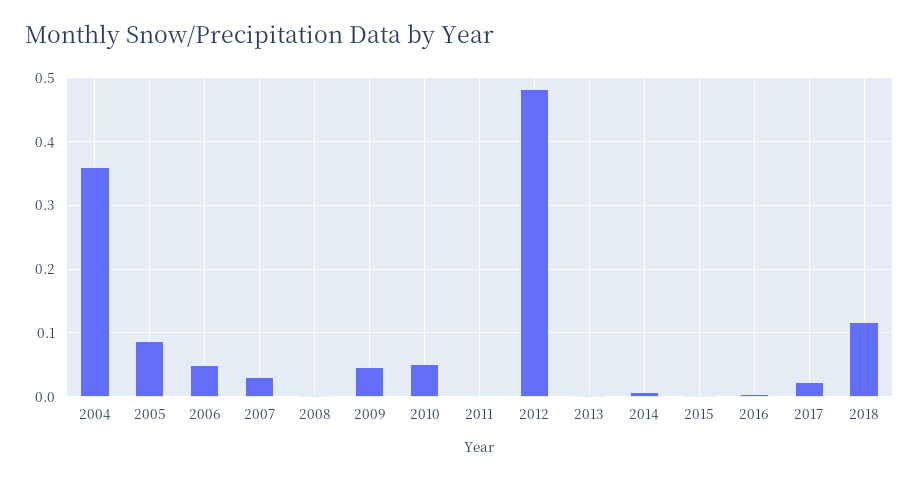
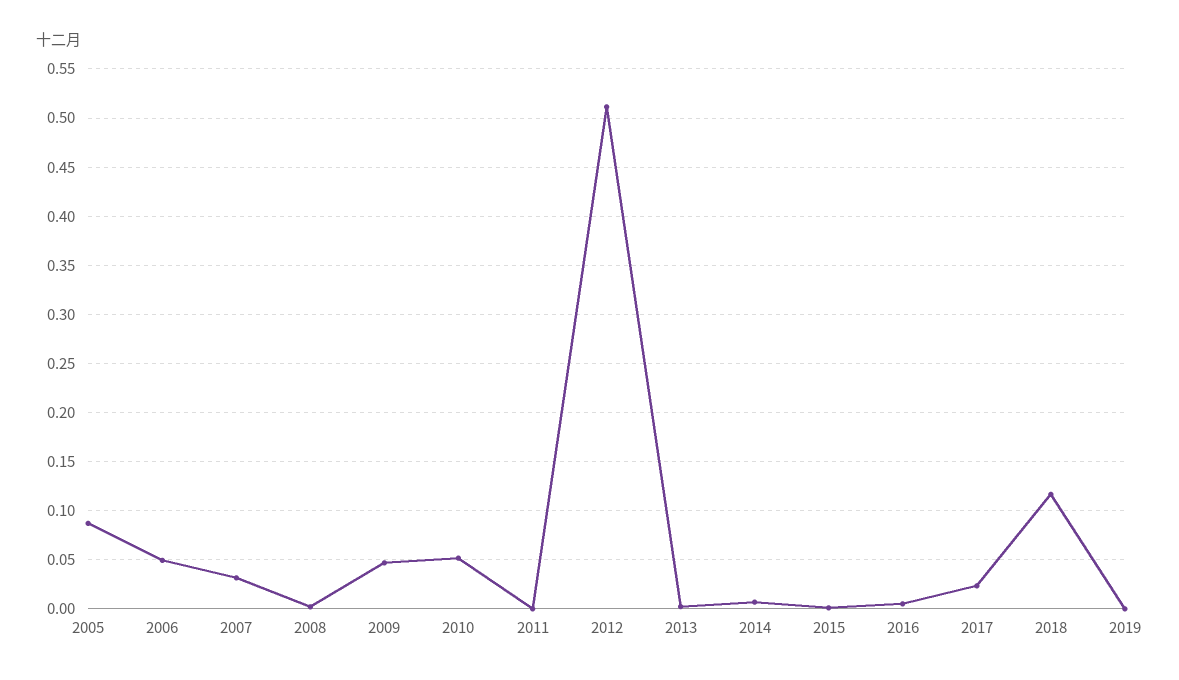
2004: 0.36 -> none
2012: 0.48 -> 0.51
2019: none -> 0

